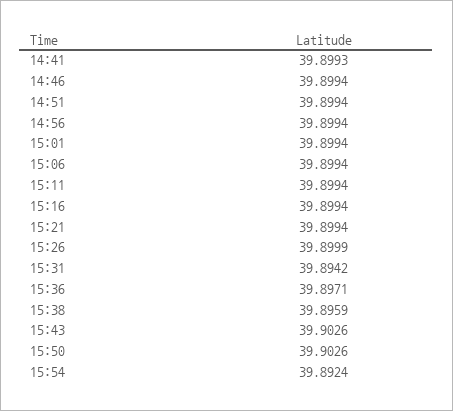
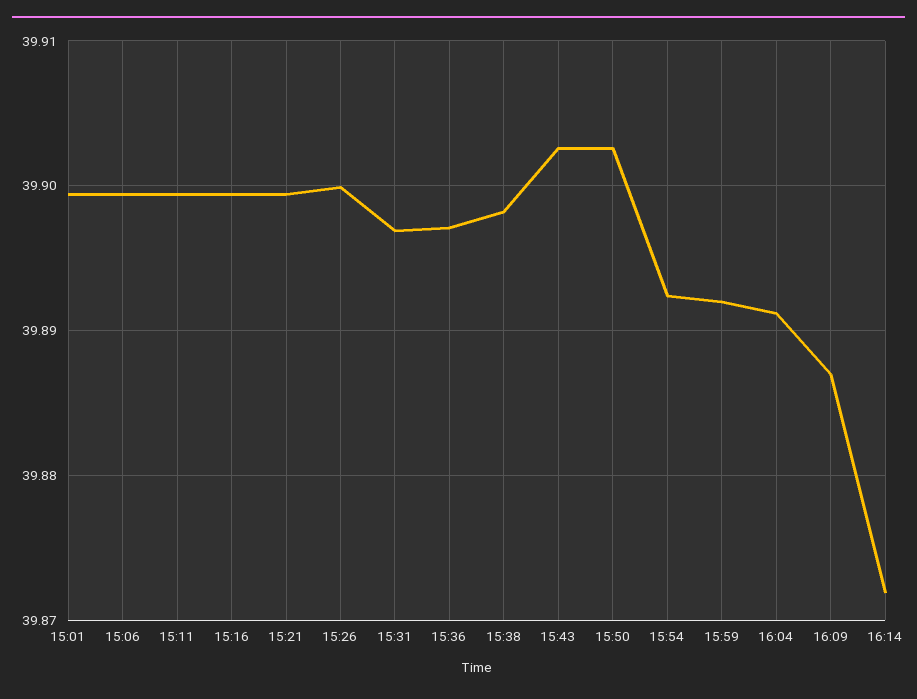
14:41: 39.8993 -> none
14:46: 39.8994 -> none
14:51: 39.8994 -> none
14:56: 39.8994 -> none
15:31: 39.8942 -> 39.897
15:38: 39.8959 -> 39.898
15:59: none -> 39.892
16:04: none -> 39.891
16:09: none -> 39.887
16:14: none -> 39.872

